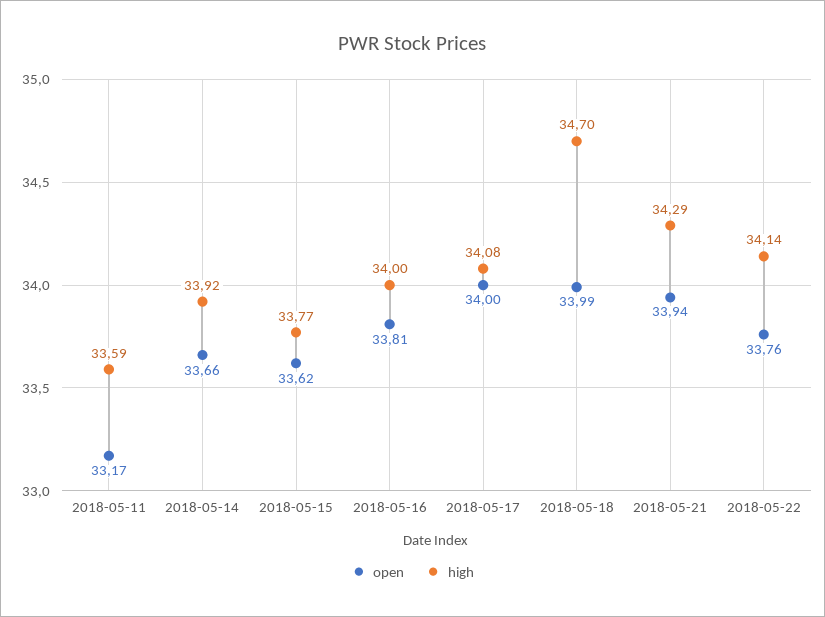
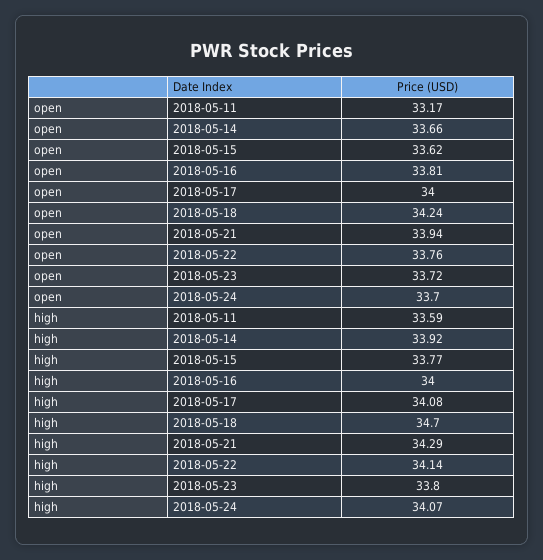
open, 2018-05-18: 33.99 -> 34.24
open, 2018-05-23: none -> 33.72
open, 2018-05-24: none -> 33.7
high, 2018-05-23: none -> 33.8
high, 2018-05-24: none -> 34.07

